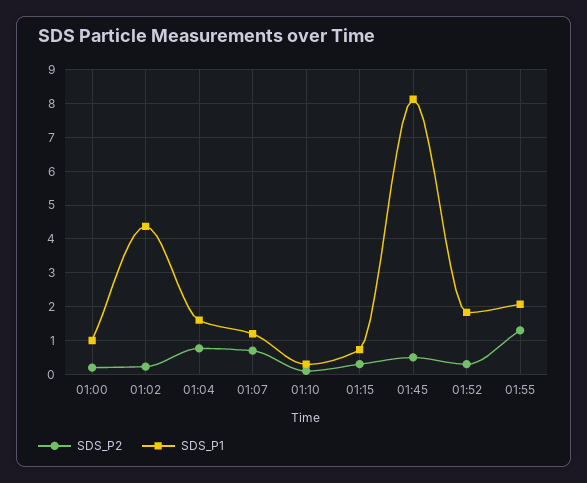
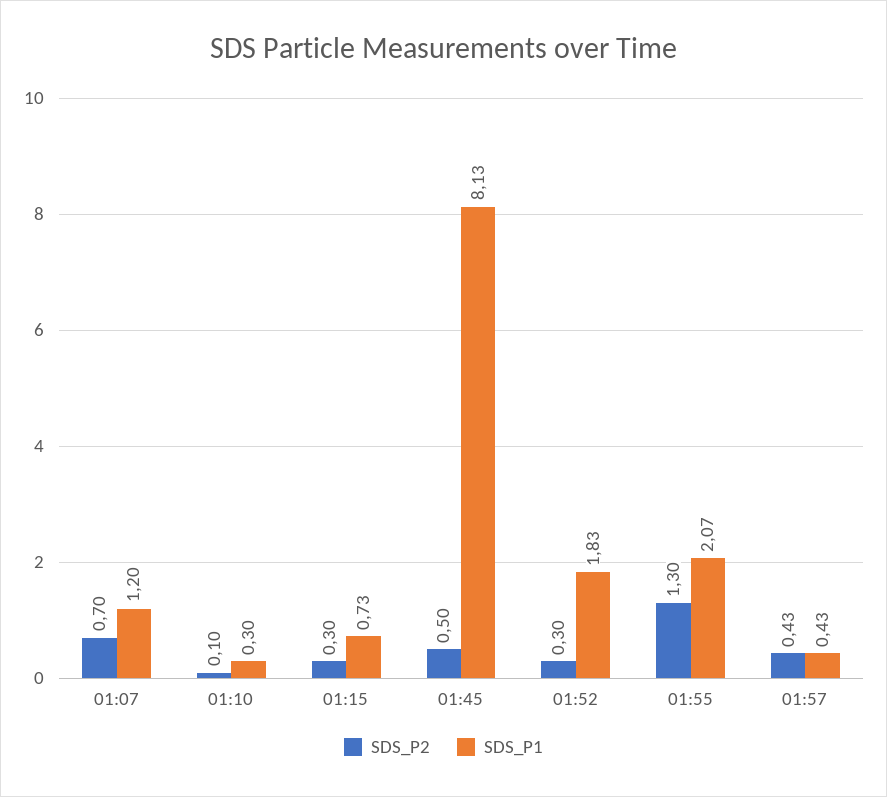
SDS_P2, 01:00: 0.2 -> none
SDS_P1, 01:00: 1 -> none
SDS_P2, 01:02: 0.2 -> none
SDS_P1, 01:02: 4.4 -> none
SDS_P2, 01:04: 0.8 -> none
SDS_P1, 01:04: 1.6 -> none
SDS_P2, 01:57: none -> 0.43
SDS_P1, 01:57: none -> 0.43

